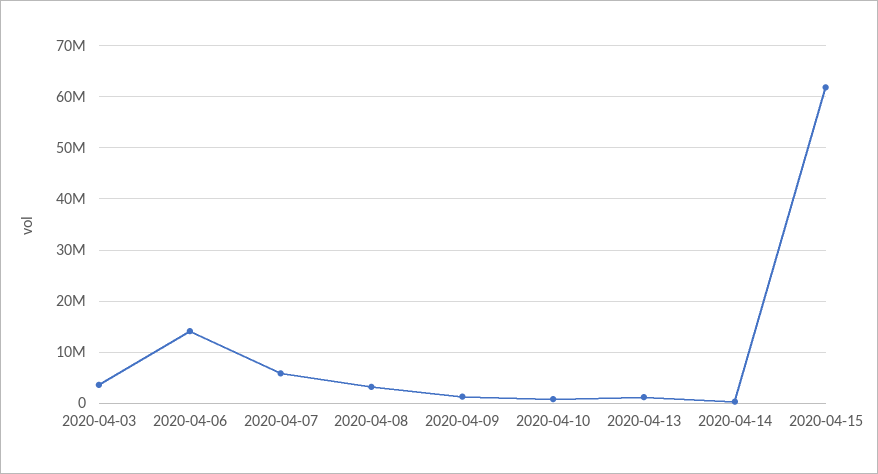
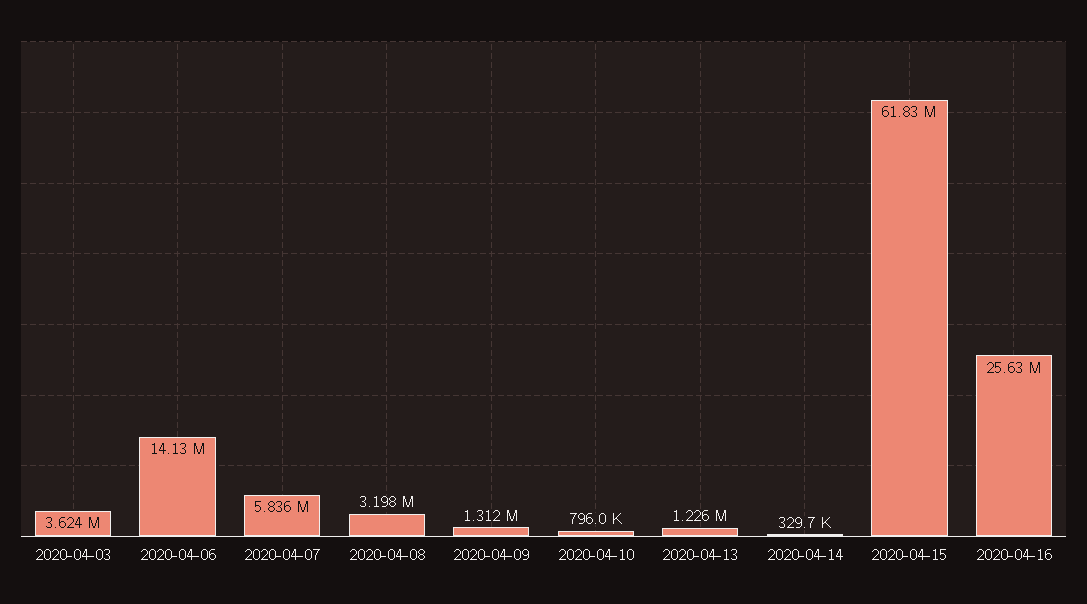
2020-04-16: none -> 25630000

